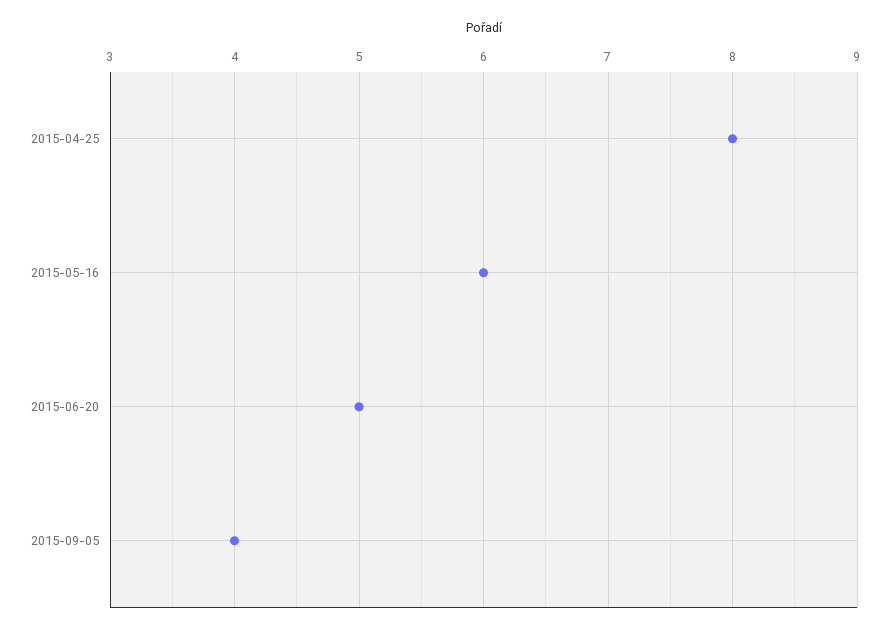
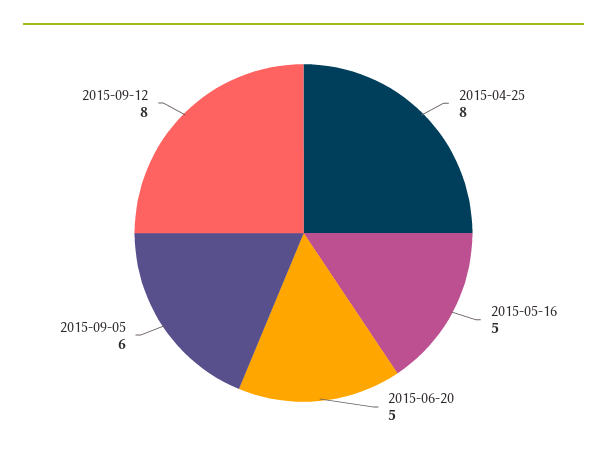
2015-05-16: 6 -> 5
2015-09-05: 4 -> 6
2015-09-12: none -> 8

